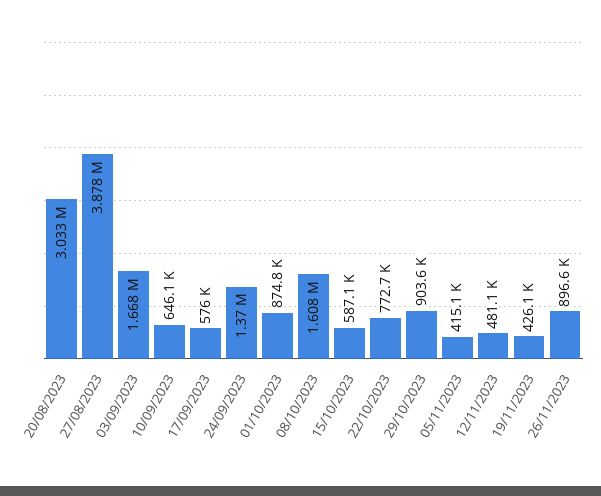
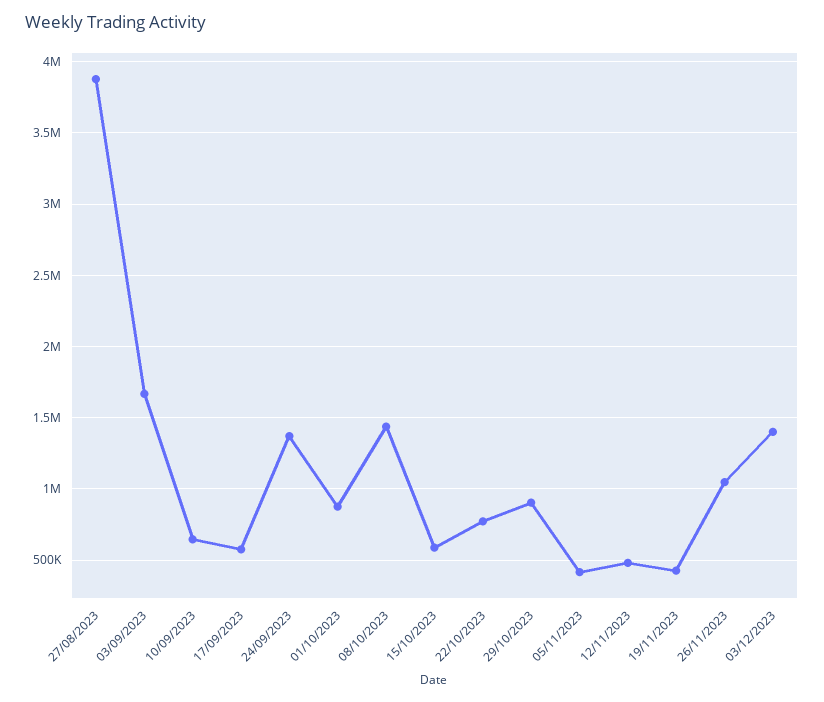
20/08/2023: 3033000 -> none
08/10/2023: 1608000 -> 1450000
26/11/2023: 896600 -> 1050000
03/12/2023: none -> 1400000

